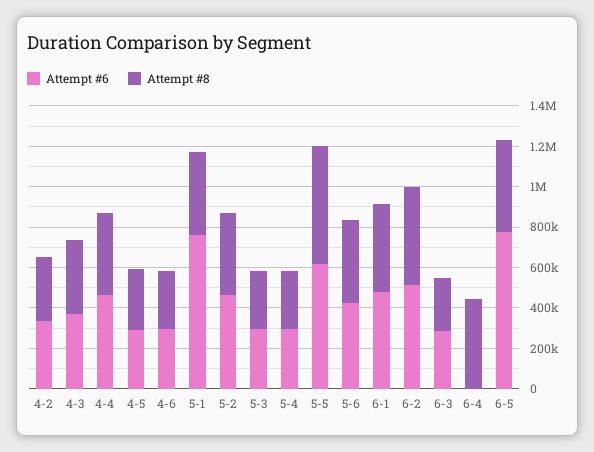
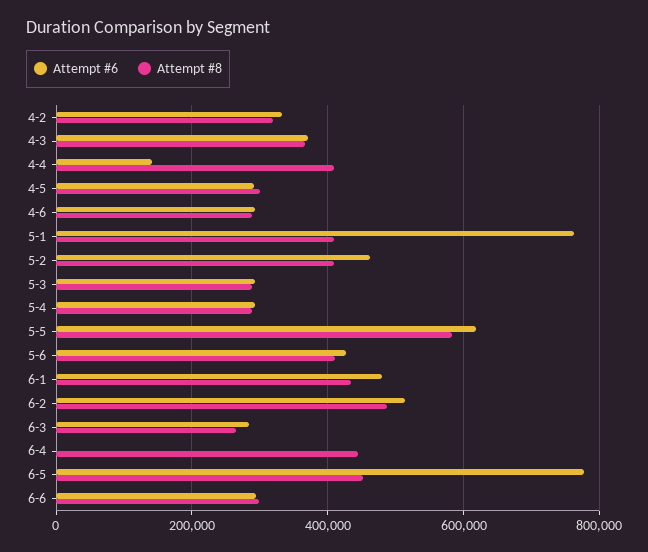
Attempt #6, 4-4: 450000 -> 140000
Attempt #6, 6-6: none -> 300000
Attempt #8, 6-6: none -> 300000

